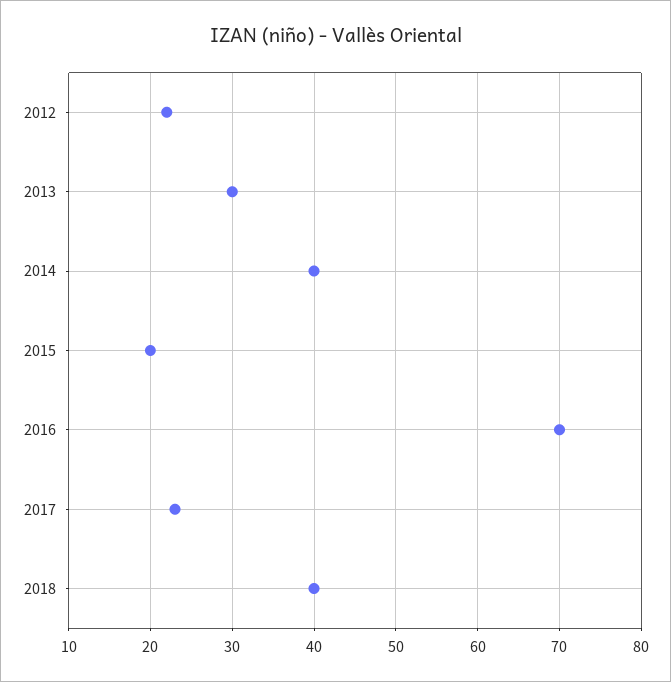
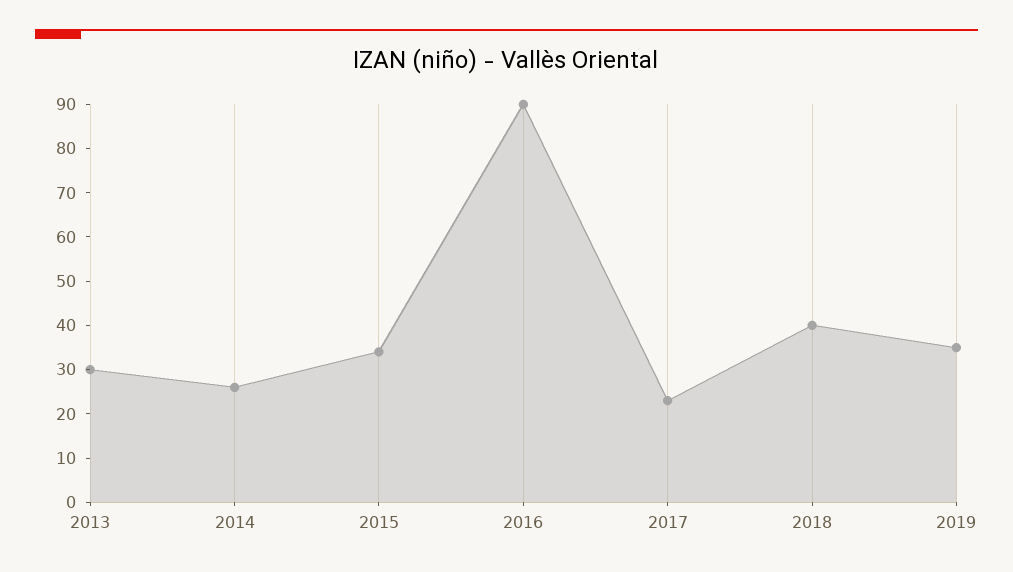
2012: 22 -> none
2014: 40 -> 25
2015: 20 -> 35
2016: 70 -> 90
2019: none -> 35

